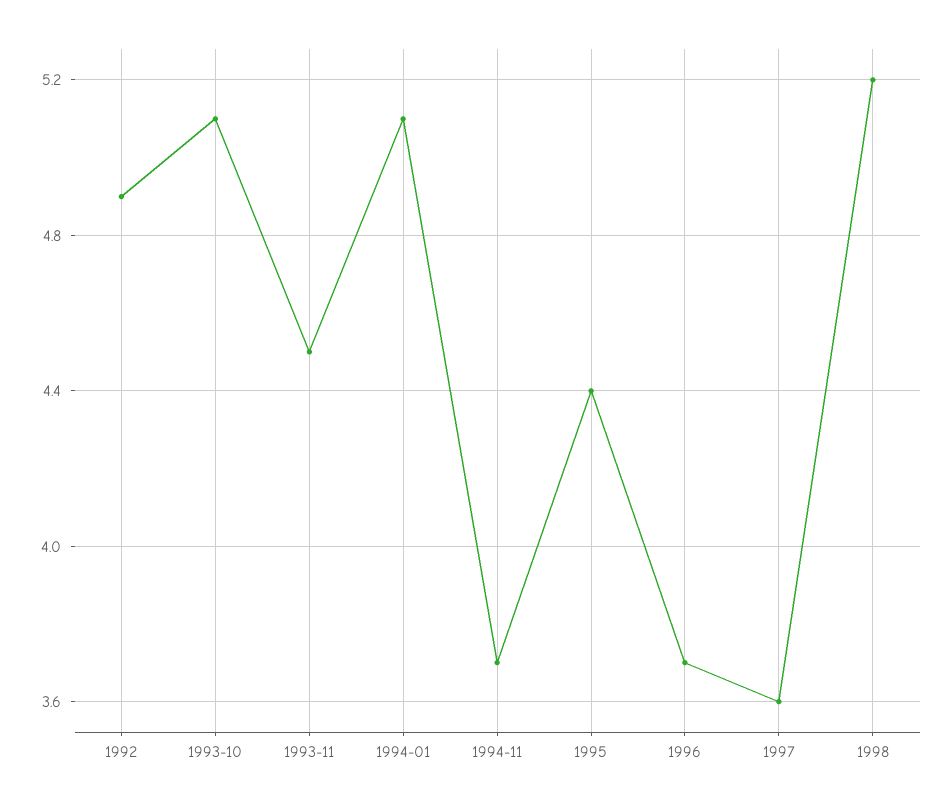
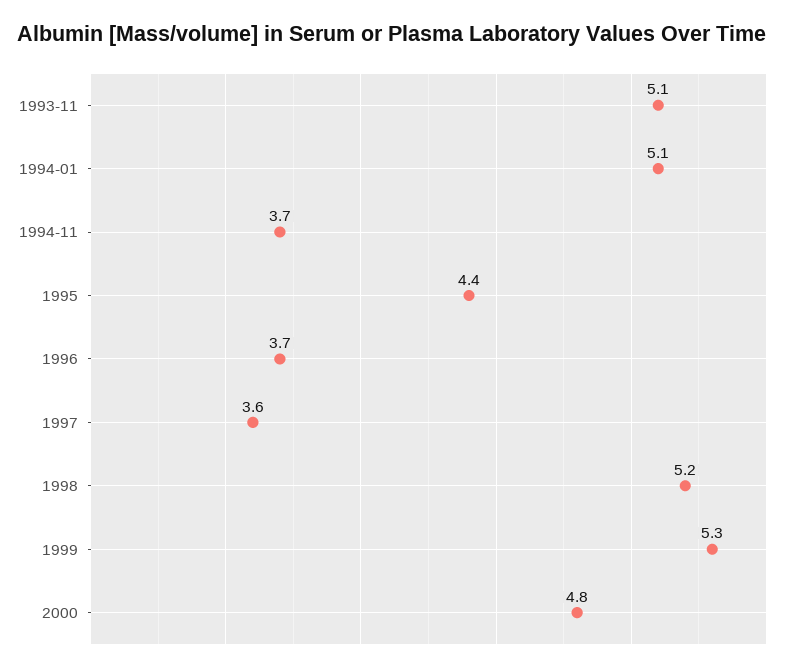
1992: 4.9 -> none
1993-10: 5.1 -> none
1993-11: 4.5 -> 5.1
1999: none -> 5.3
2000: none -> 4.8

